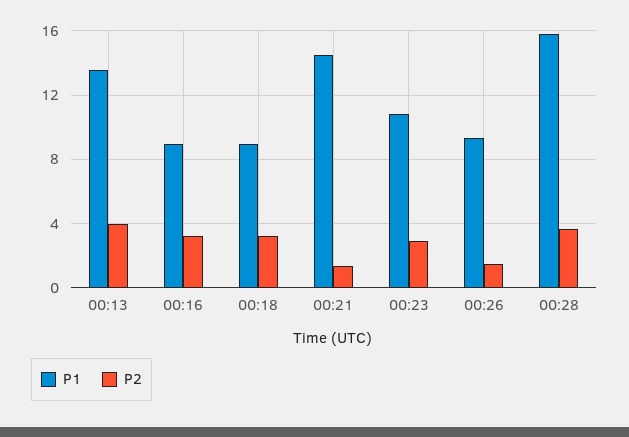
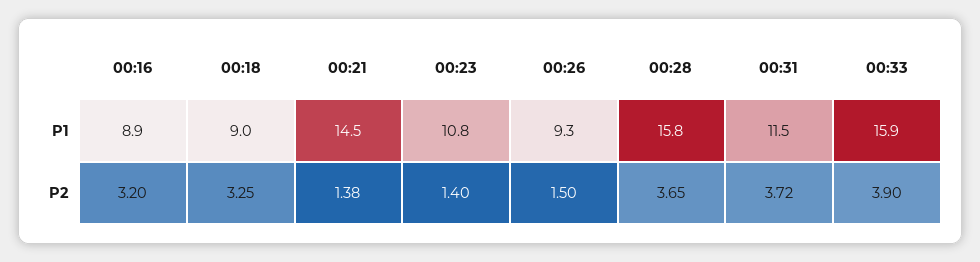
P1, 00:13: 13.5 -> none
P2, 00:13: 4 -> none
P2, 00:23: 3 -> 1.4
P1, 00:31: none -> 11.5
P1, 00:33: none -> 15.9
P2, 00:31: none -> 3.72
P2, 00:33: none -> 3.9

